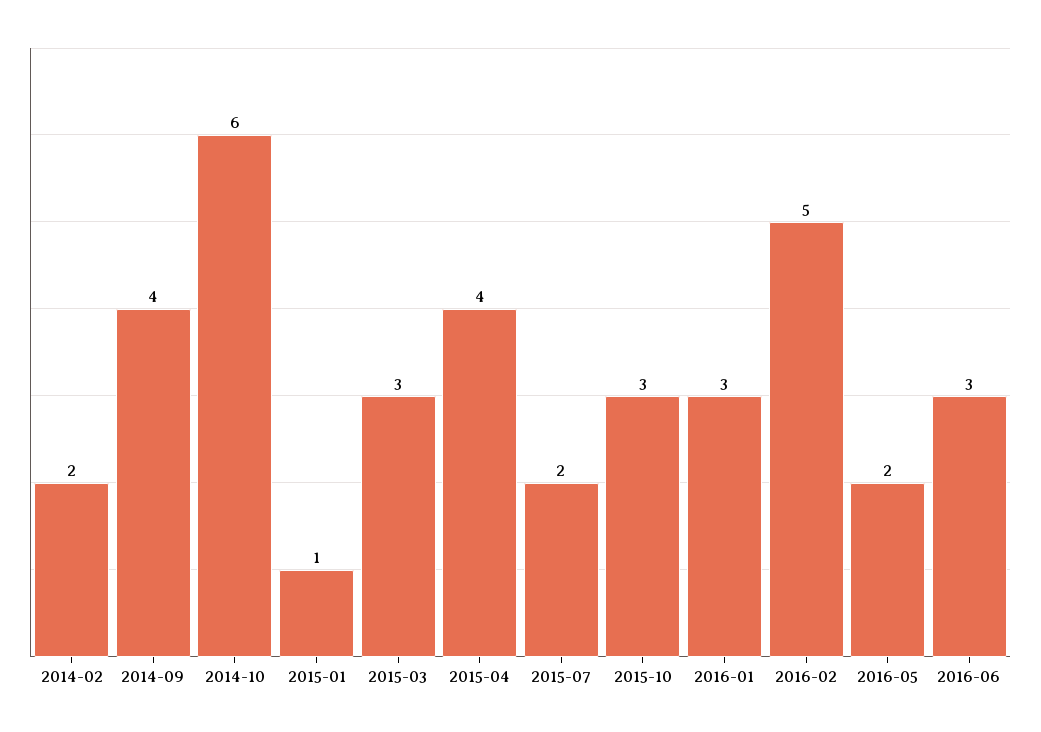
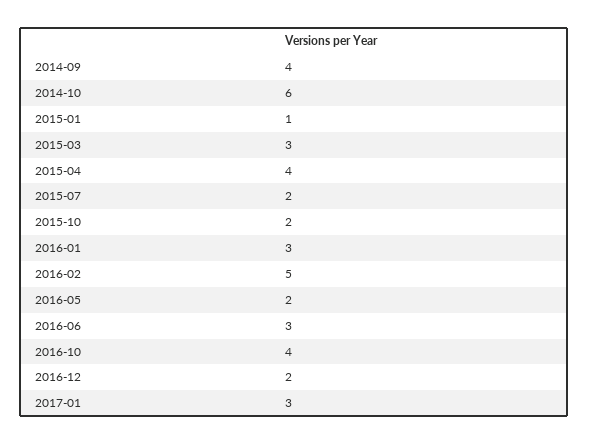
2014-02: 2 -> none
2015-10: 3 -> 2
2016-10: none -> 4
2016-12: none -> 2
2017-01: none -> 3

